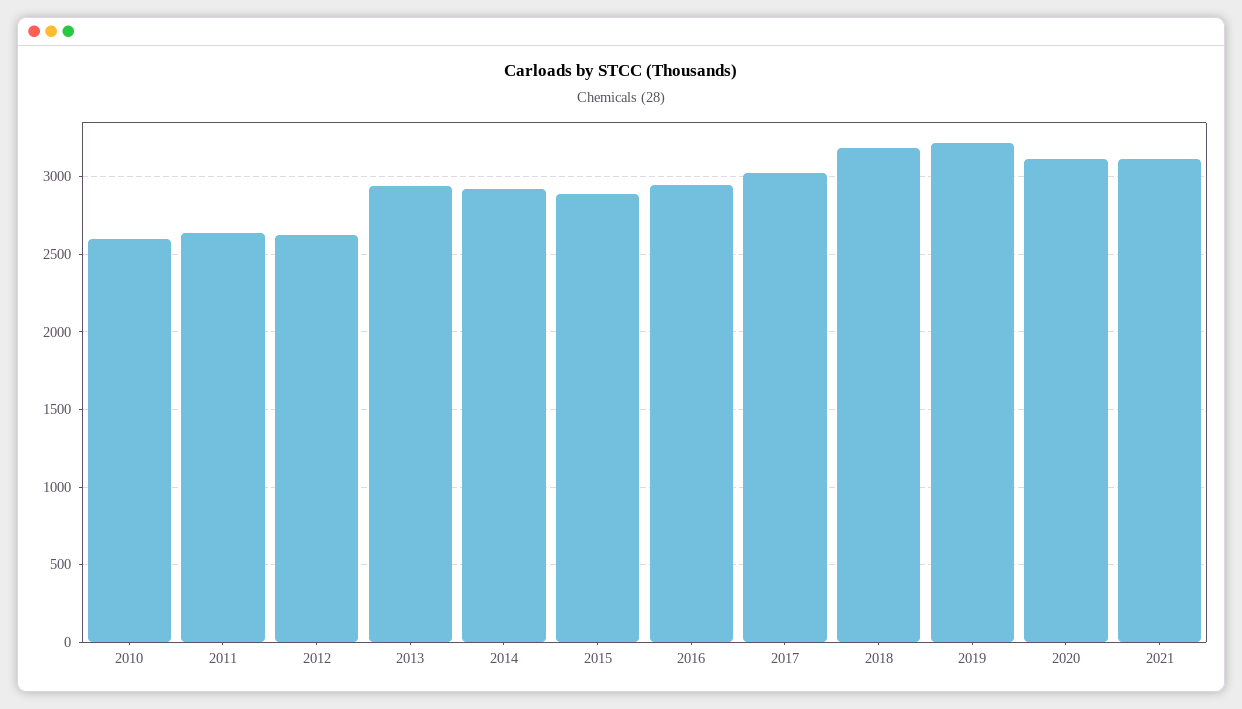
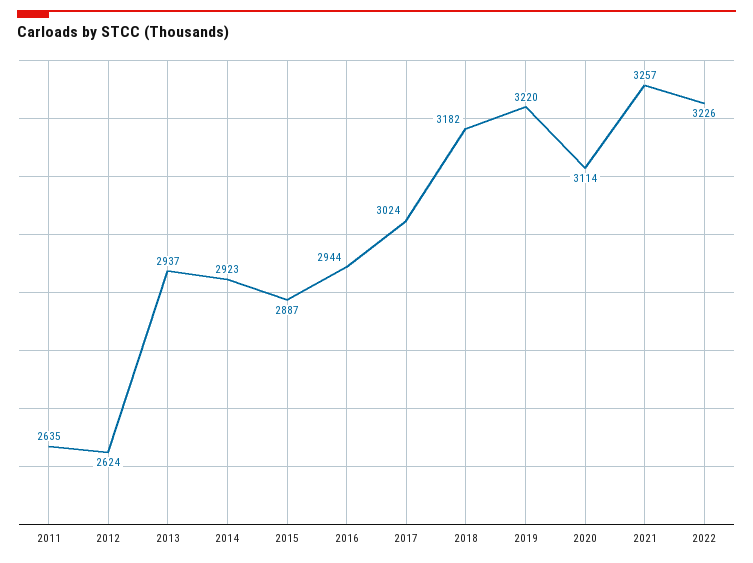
2010: 2600 -> none
2021: 3100 -> 3257
2022: none -> 3226

